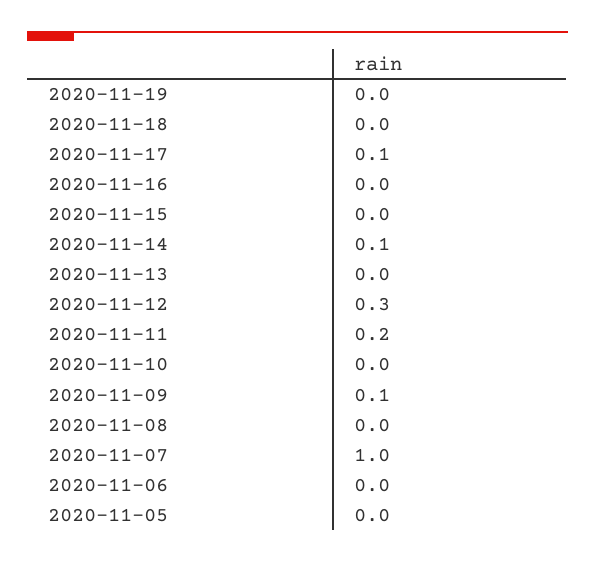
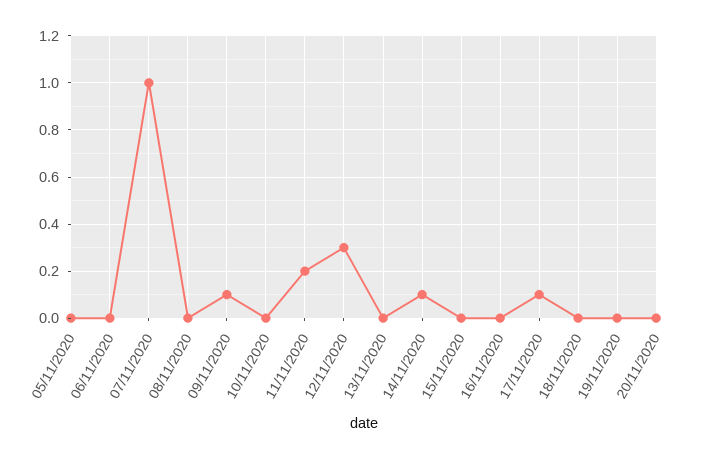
20/11/2020: none -> 0

